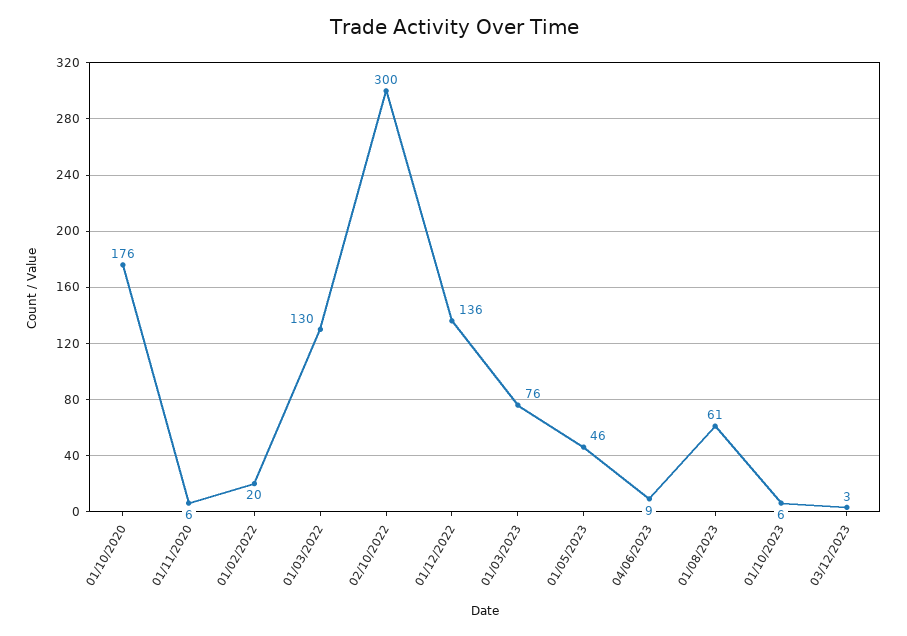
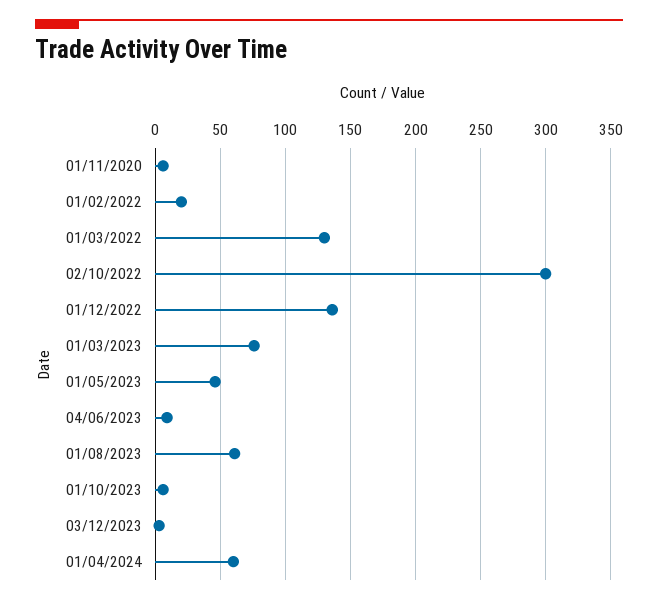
01/10/2020: 176 -> none
01/04/2024: none -> 60

